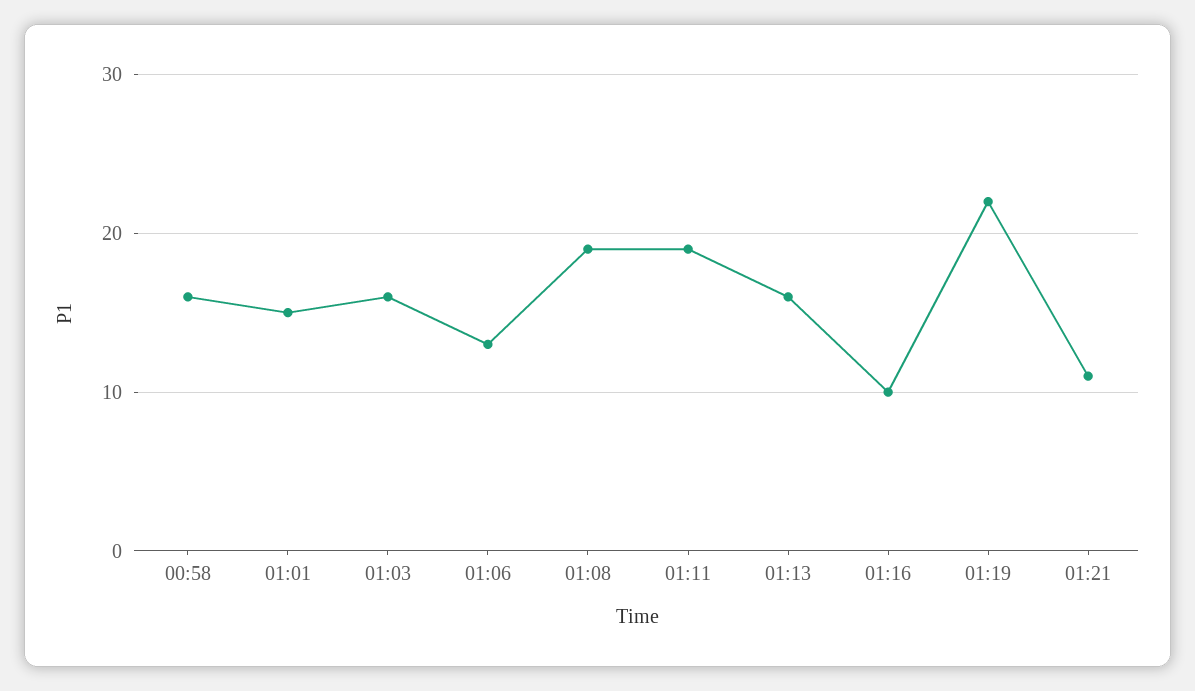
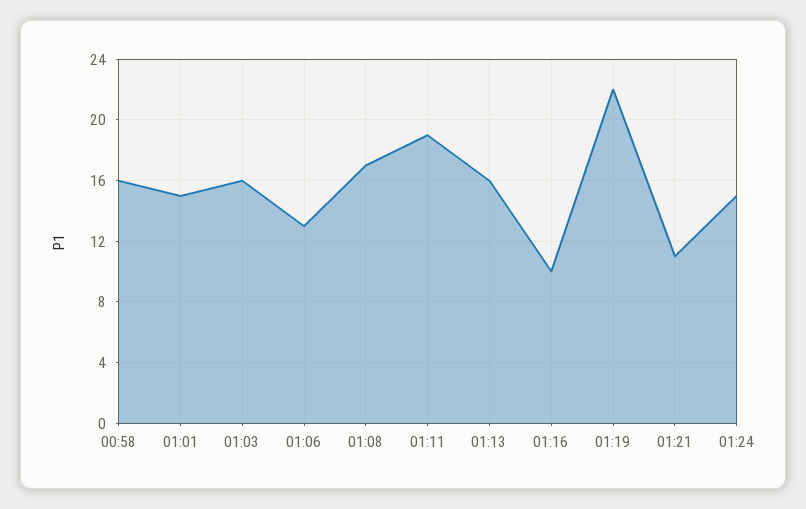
01:08: 19 -> 17
01:24: none -> 15

